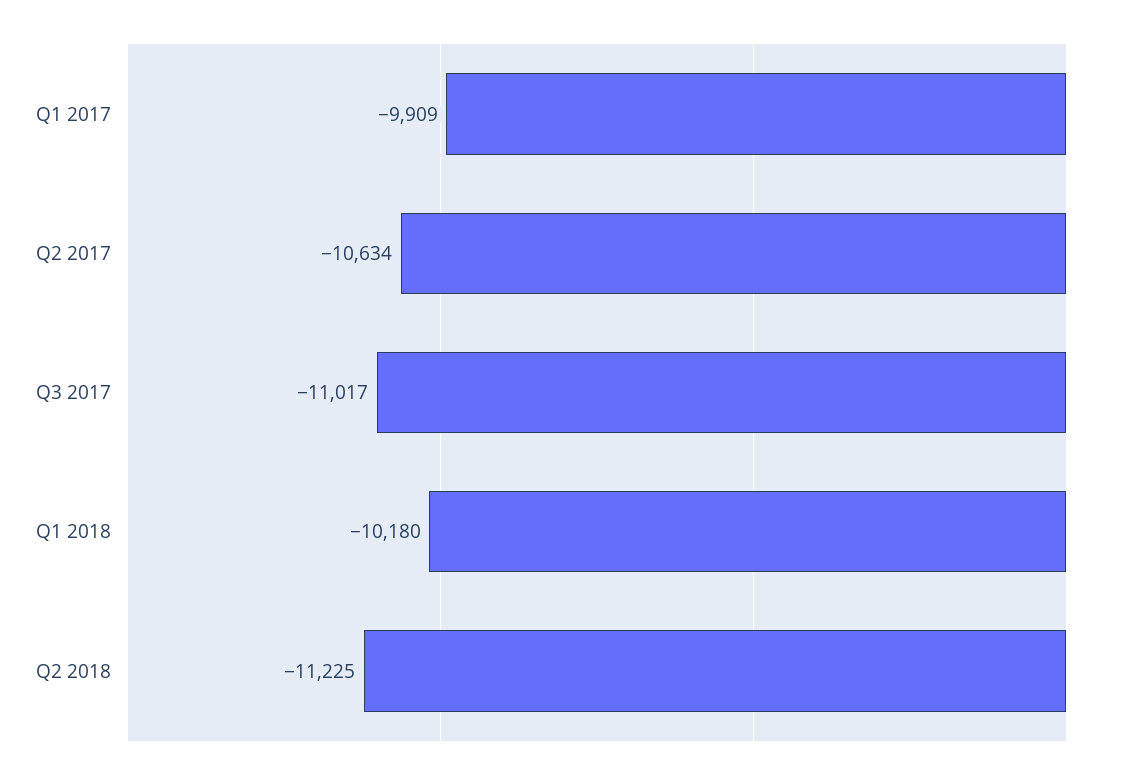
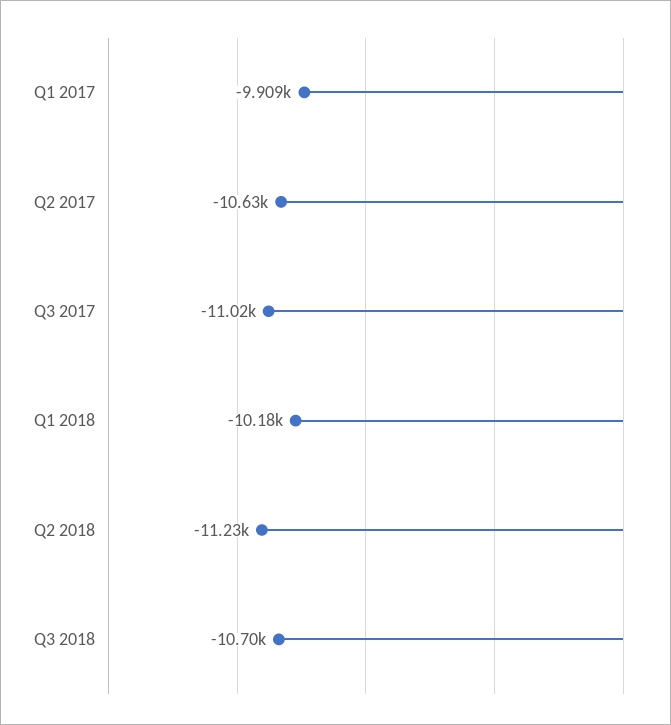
Q3 2018: none -> -10700

